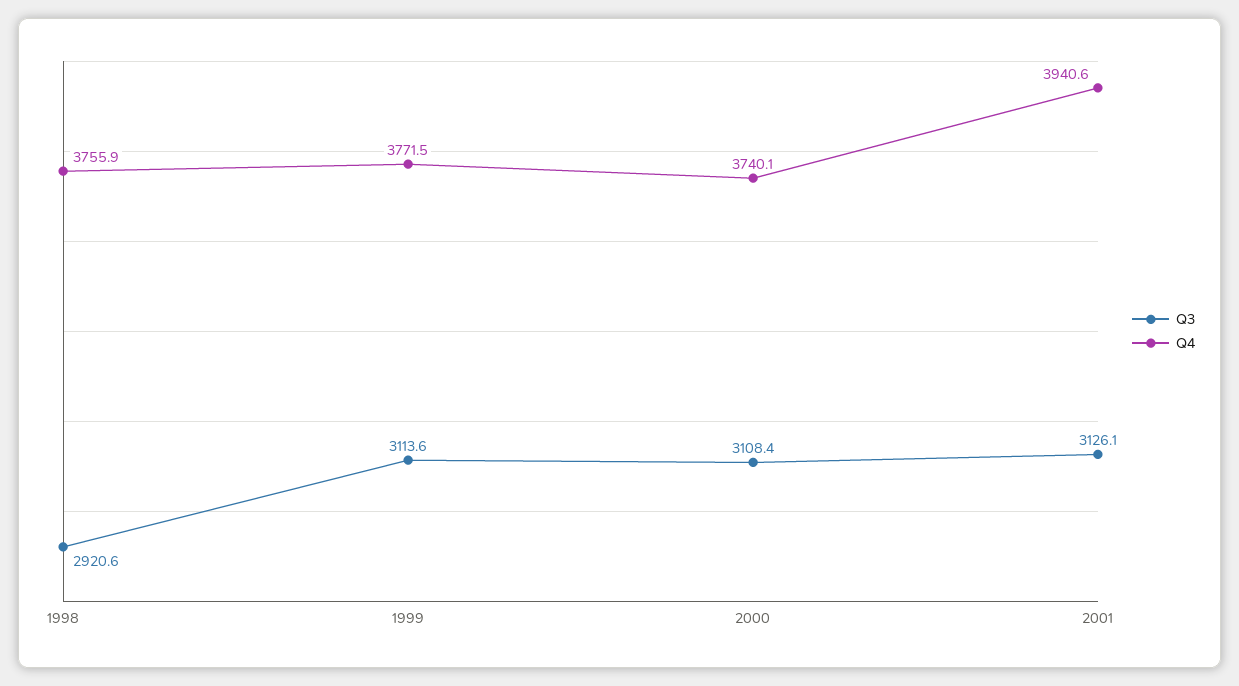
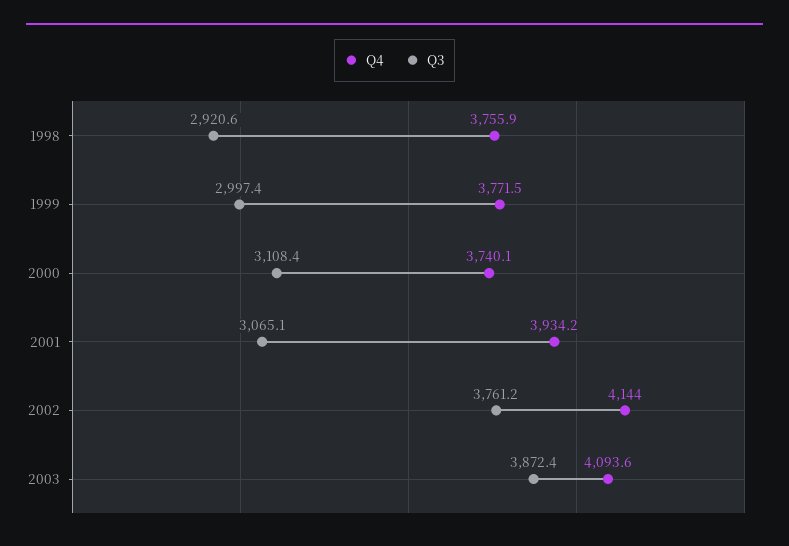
Q3, 1999: 3113.6 -> 2997.4
Q3, 2001: 3126.1 -> 3065.1
Q4, 2001: 3940.6 -> 3934.2
Q4, 2002: none -> 4144
Q3, 2002: none -> 3761.2
Q4, 2003: none -> 4093.6
Q3, 2003: none -> 3872.4

